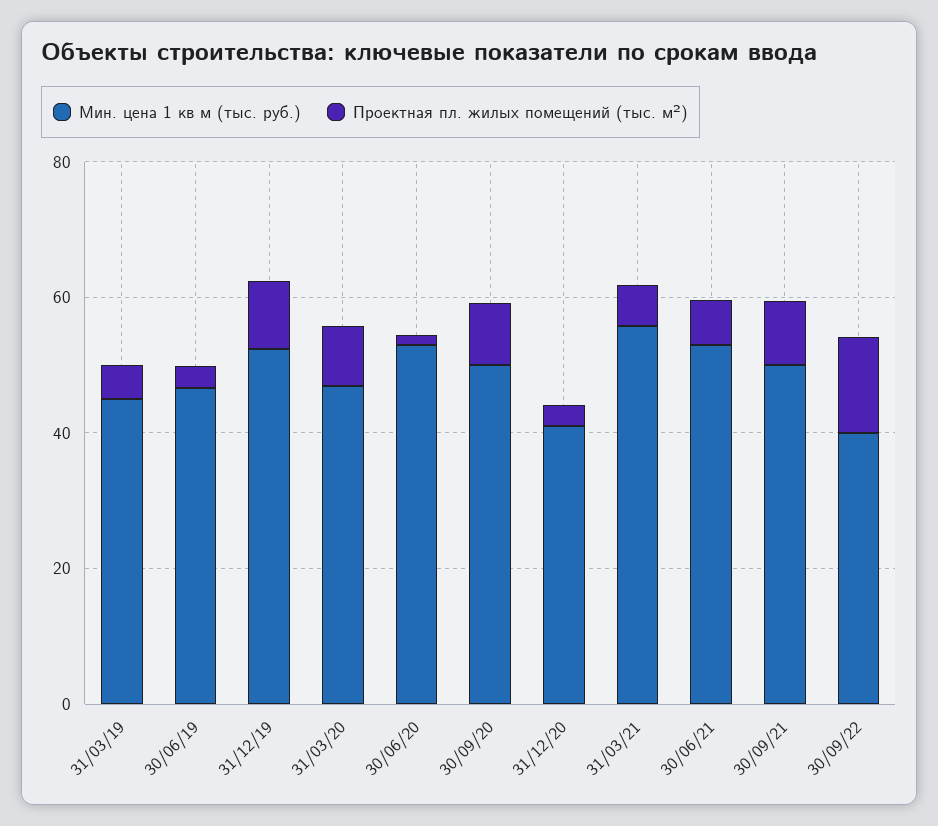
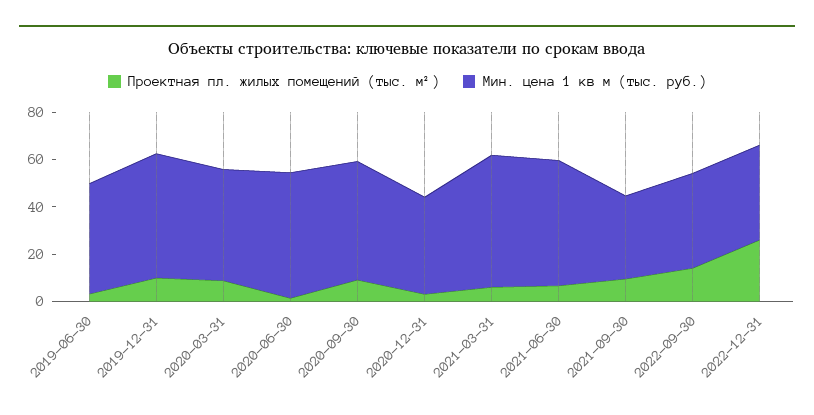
Мин. цена 1 кв м (тыс. руб.), 31/03/19: 45 -> none
Проектная пл. жилых помещений (тыс. м²), 31/03/19: 5 -> none
Мин. цена 1 кв м (тыс. руб.), 30/09/21: 50 -> 35
Проектная пл. жилых помещений (тыс. м²), 2022-12-31: none -> 25
Мин. цена 1 кв м (тыс. руб.), 2022-12-31: none -> 40

